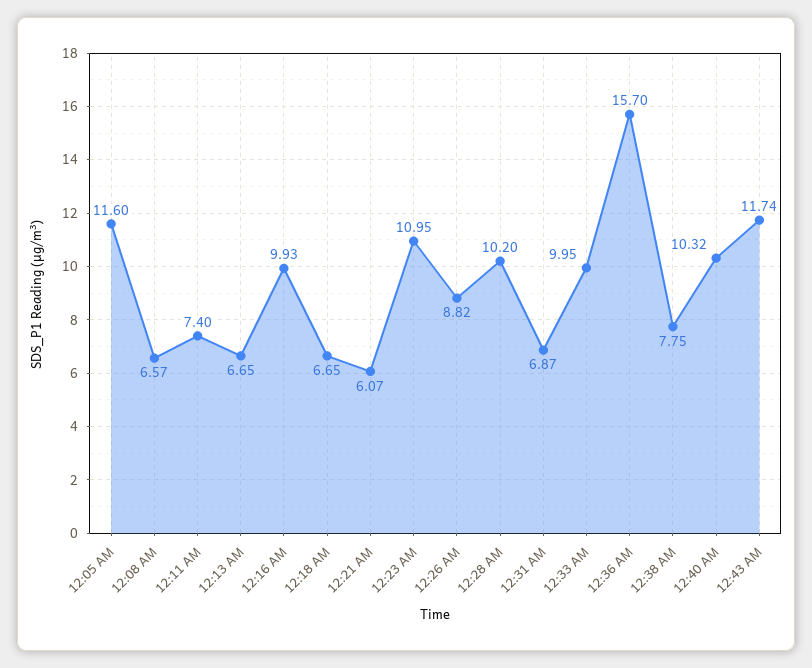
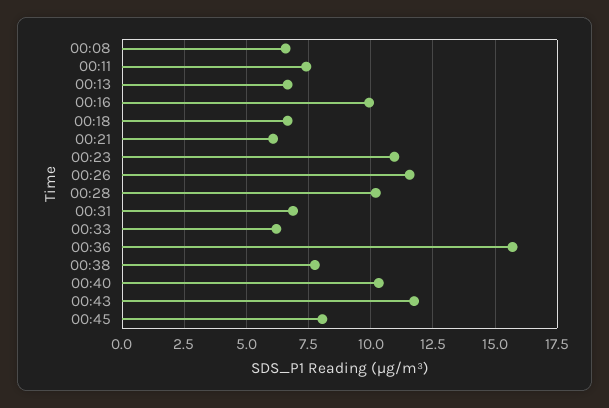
12:05 AM: 11.6 -> none
12:26 AM: 8.82 -> 11.5
12:33 AM: 9.95 -> 6.25
00:45: none -> 8

